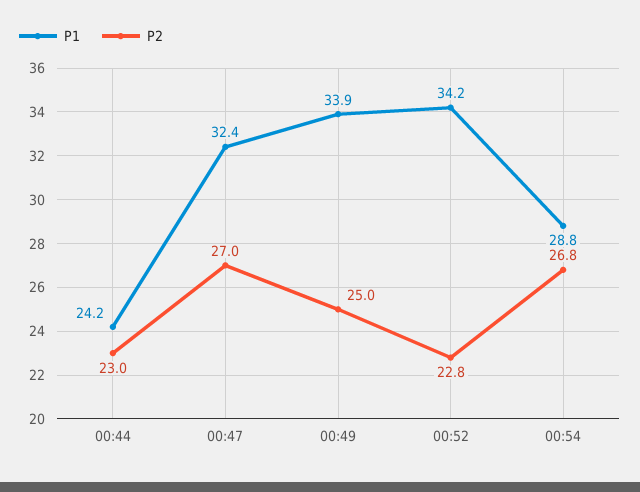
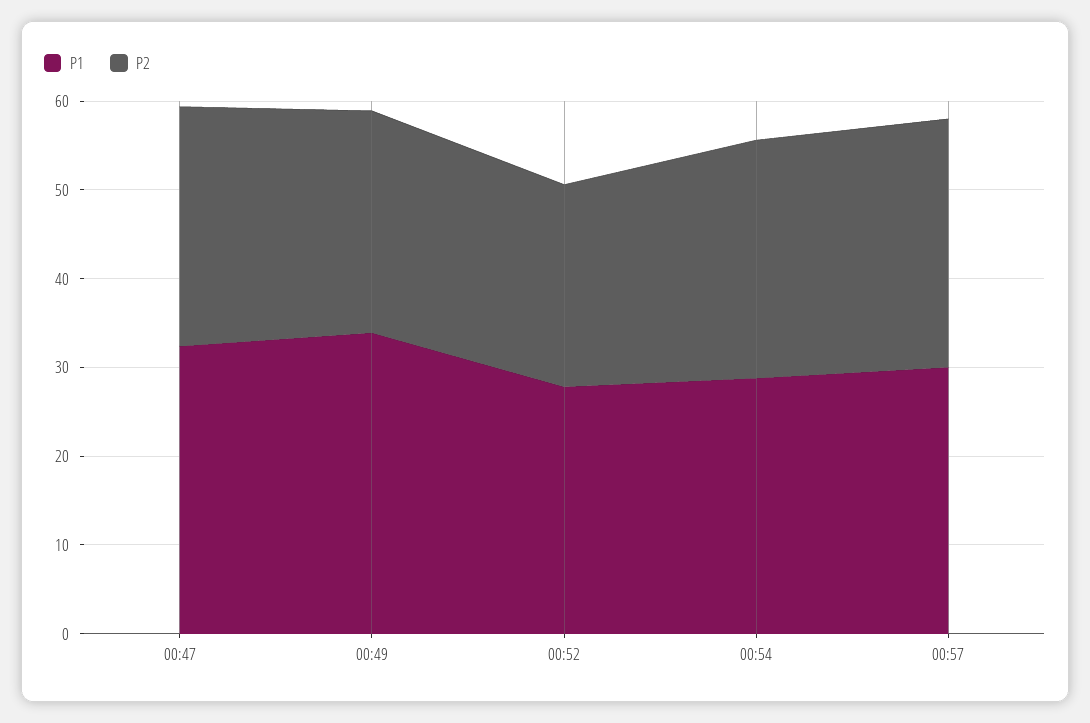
P1, 00:44: 24.2 -> none
P2, 00:44: 23 -> none
P1, 00:52: 34.2 -> 28
P1, 00:57: none -> 30
P2, 00:57: none -> 28

